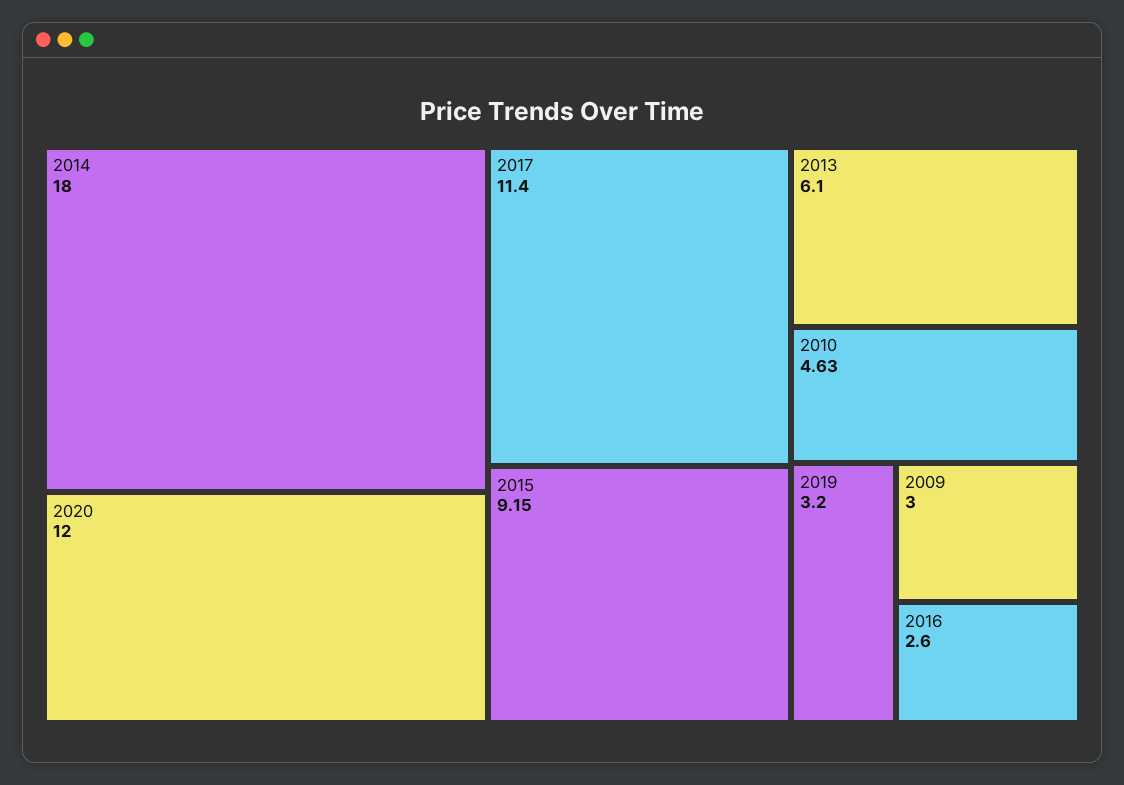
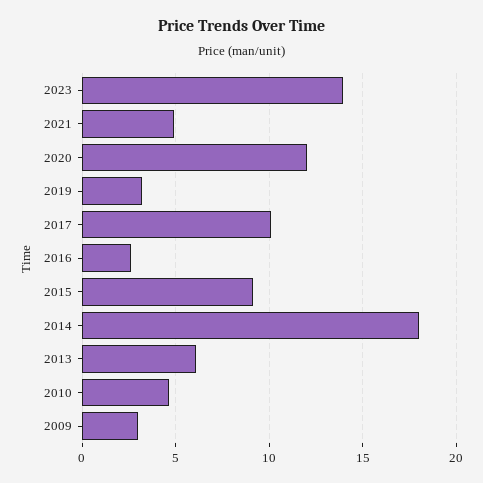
2017: 11.4 -> 10
2023: none -> 14
2021: none -> 5

